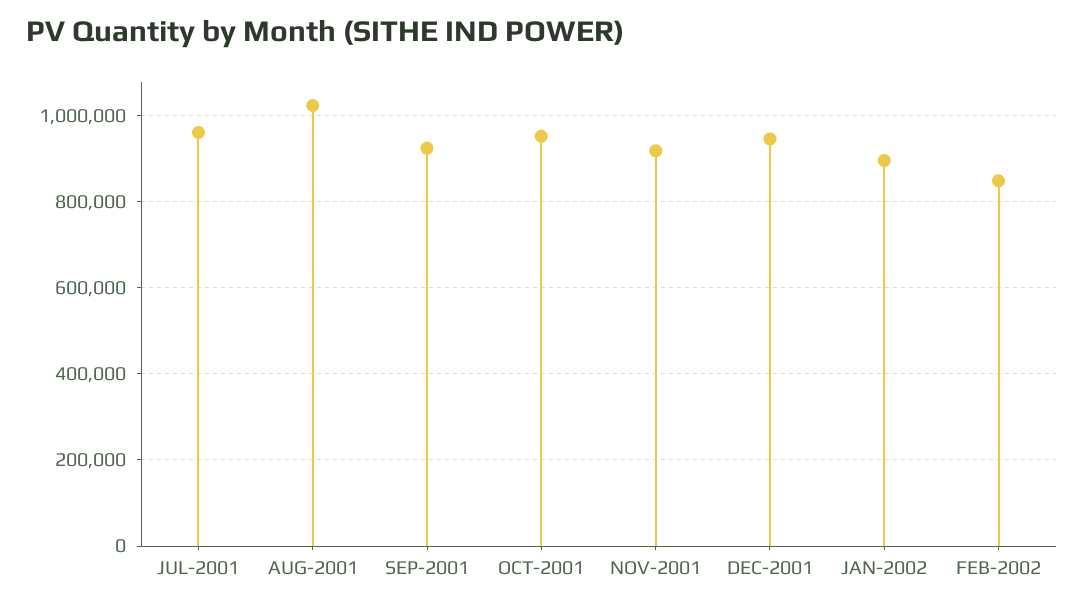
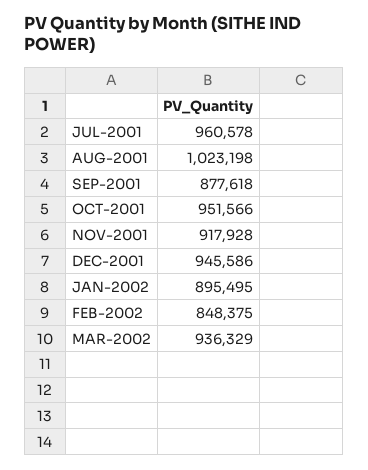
SEP-2001: 920000 -> 877618
MAR-2002: none -> 936329

